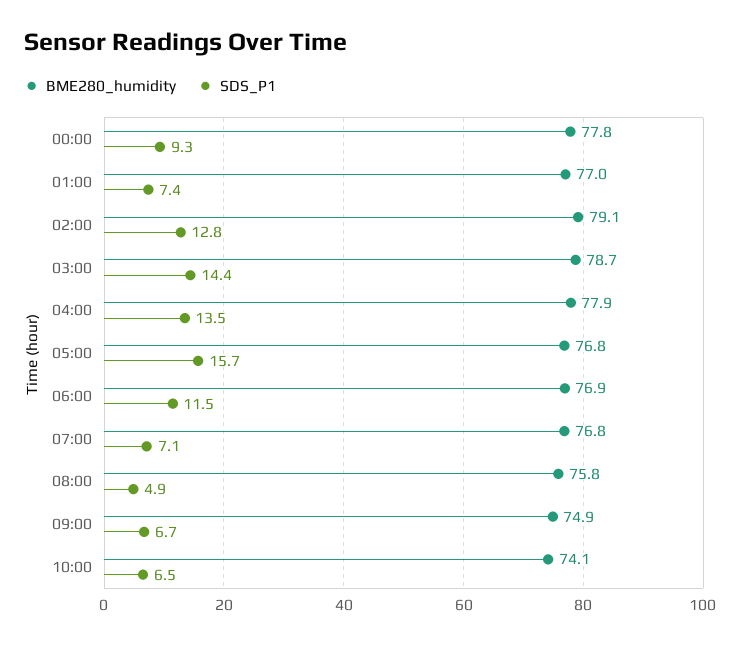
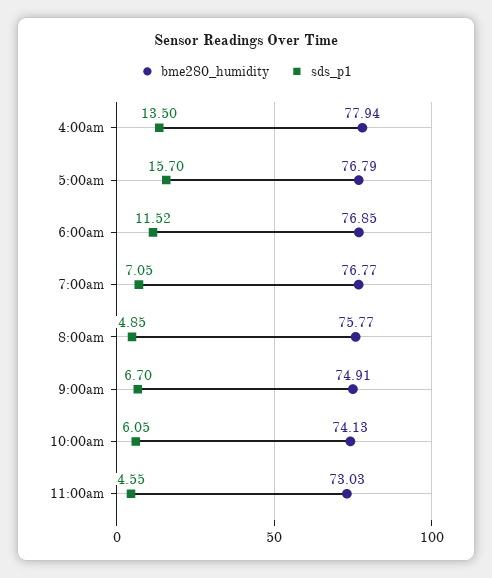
BME280_humidity, 00:00: 77.8 -> none
SDS_P1, 00:00: 9.3 -> none
BME280_humidity, 01:00: 77 -> none
SDS_P1, 01:00: 7.4 -> none
BME280_humidity, 02:00: 79.1 -> none
SDS_P1, 02:00: 12.8 -> none
BME280_humidity, 03:00: 78.7 -> none
SDS_P1, 03:00: 14.4 -> none
SDS_P1, 10:00: 6.5 -> 6.05
BME280_humidity, 11:00am: none -> 73.03
SDS_P1, 11:00am: none -> 4.55

